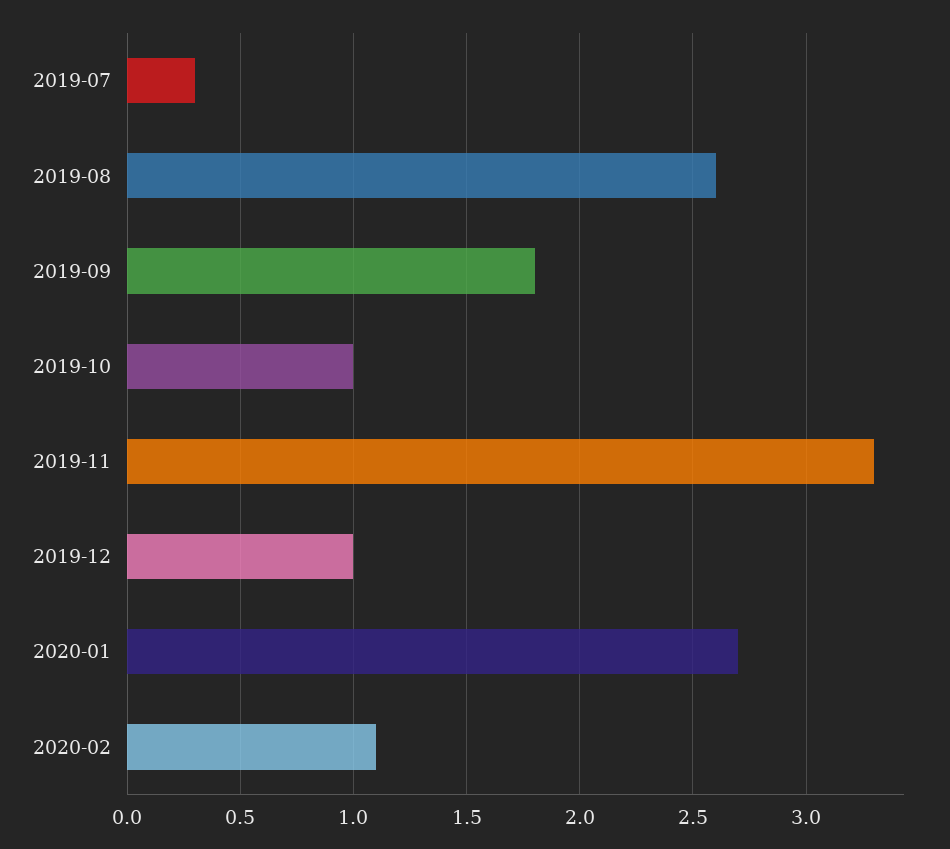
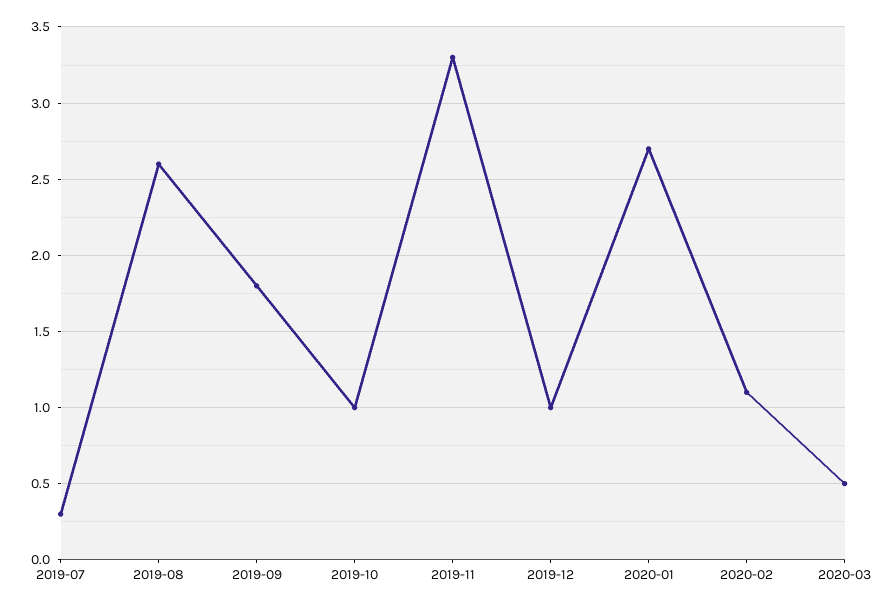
2020-03: none -> 0.5

